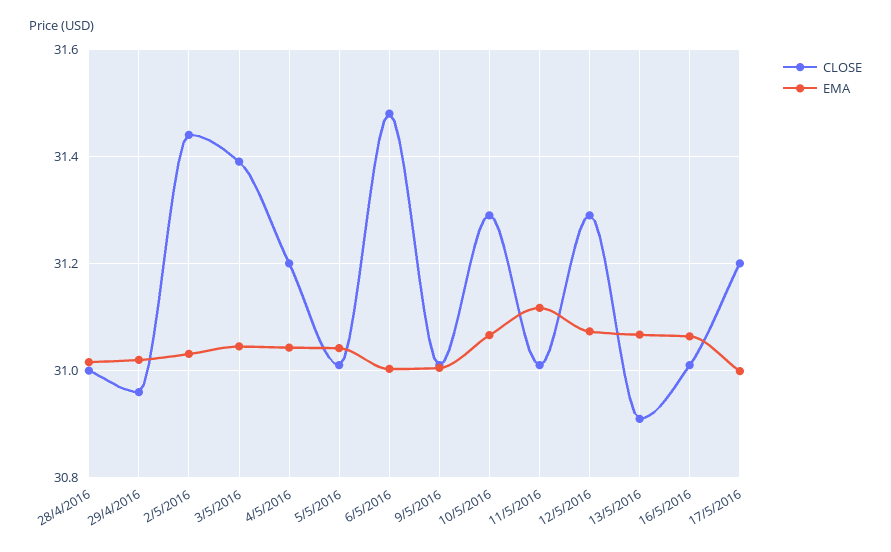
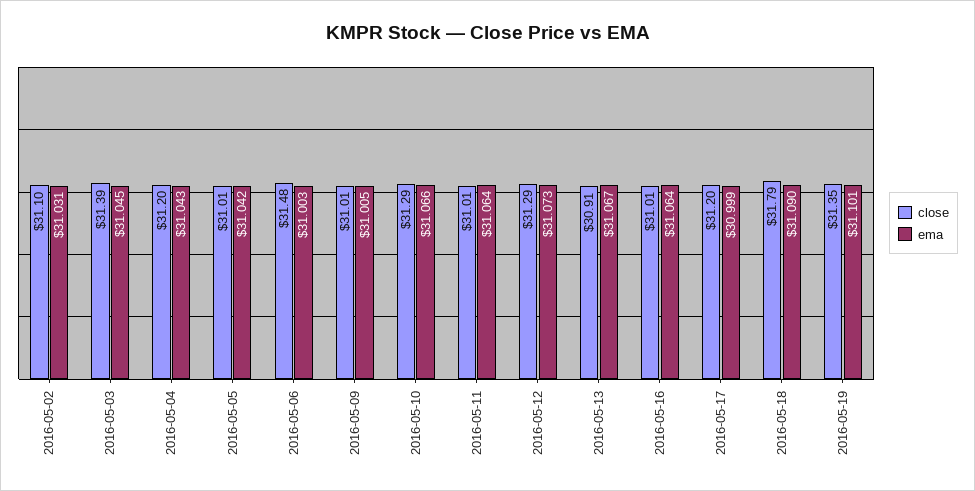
CLOSE, 28/4/2016: 31 -> none
EMA, 28/4/2016: 31.02 -> none
CLOSE, 29/4/2016: 30.96 -> none
EMA, 29/4/2016: 31.02 -> none
CLOSE, 2/5/2016: 31.44 -> 31.1
EMA, 11/5/2016: 31.12 -> 31.064
CLOSE, 2016-05-18: none -> 31.79
EMA, 2016-05-18: none -> 31.09
CLOSE, 2016-05-19: none -> 31.35
EMA, 2016-05-19: none -> 31.101

